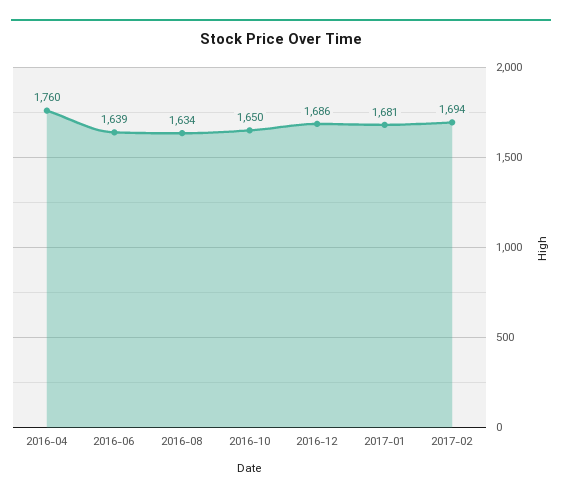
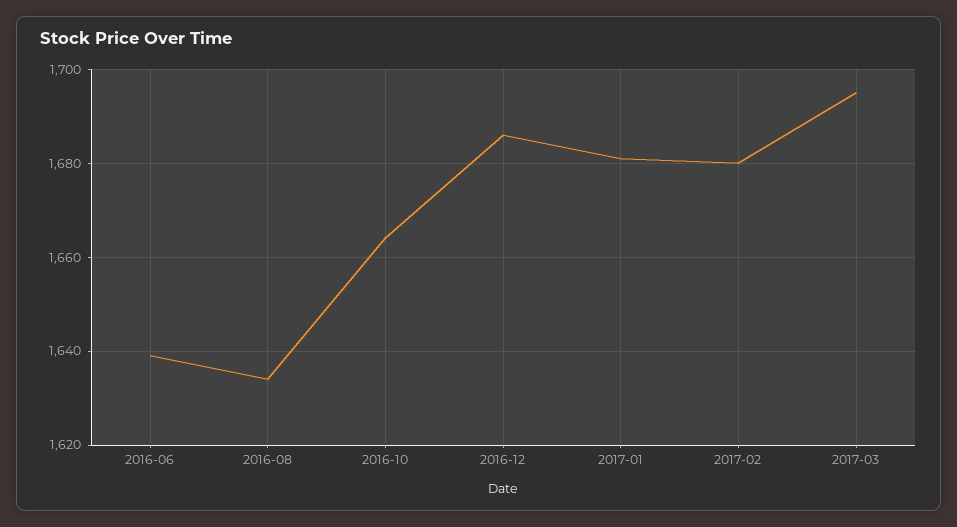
2016-04: 1760 -> none
2016-10: 1650 -> 1665
2017-02: 1694 -> 1680
2017-03: none -> 1695

